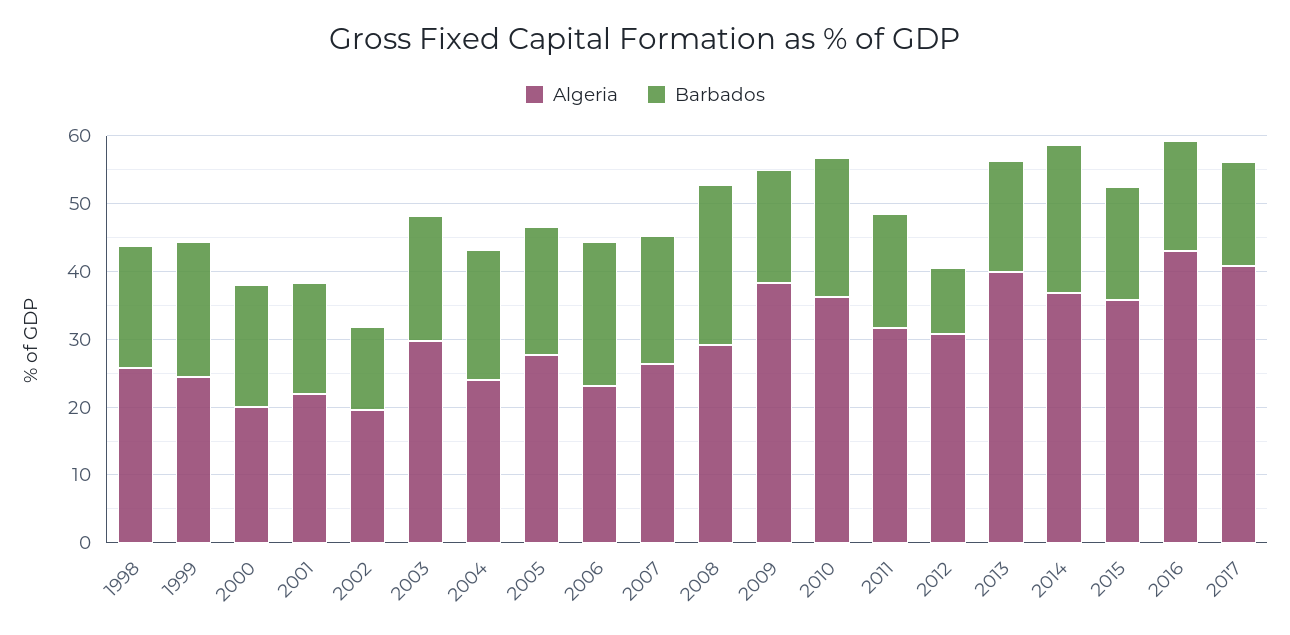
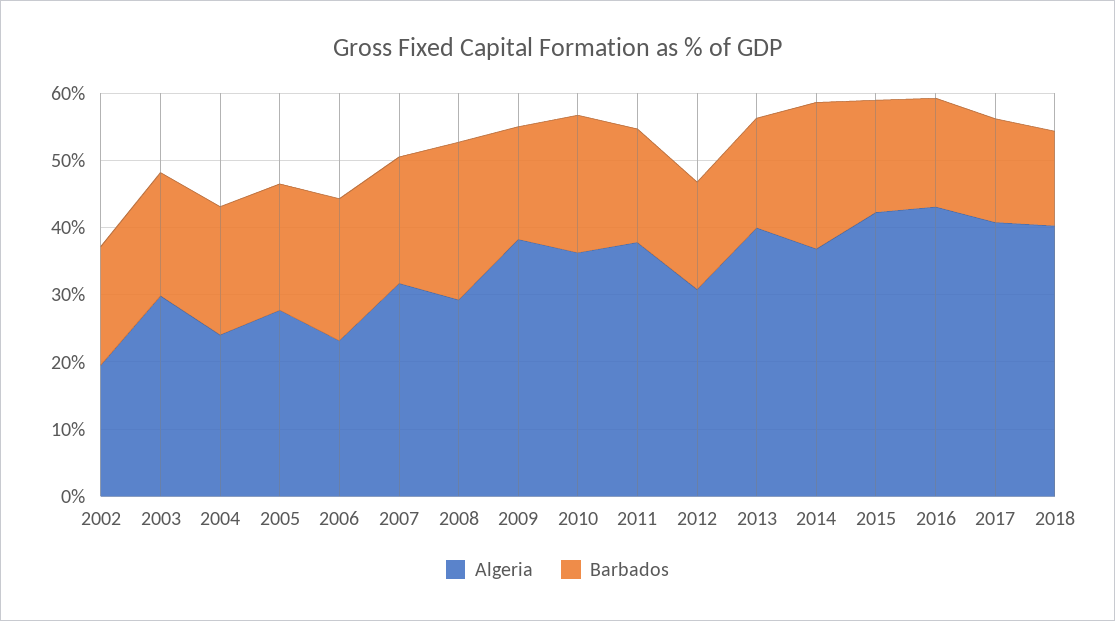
Algeria, 1998: 26 -> none
Barbados, 1998: 18 -> none
Algeria, 1999: 24 -> none
Barbados, 1999: 20 -> none
Algeria, 2000: 20 -> none
Barbados, 2000: 18 -> none
Algeria, 2001: 22 -> none
Barbados, 2001: 16 -> none
Barbados, 2002: 12 -> 18
Algeria, 2007: 26 -> 32
Algeria, 2011: 32 -> 38
Barbados, 2012: 10 -> 16
Algeria, 2015: 36 -> 42
Algeria, 2018: none -> 40
Barbados, 2018: none -> 14

